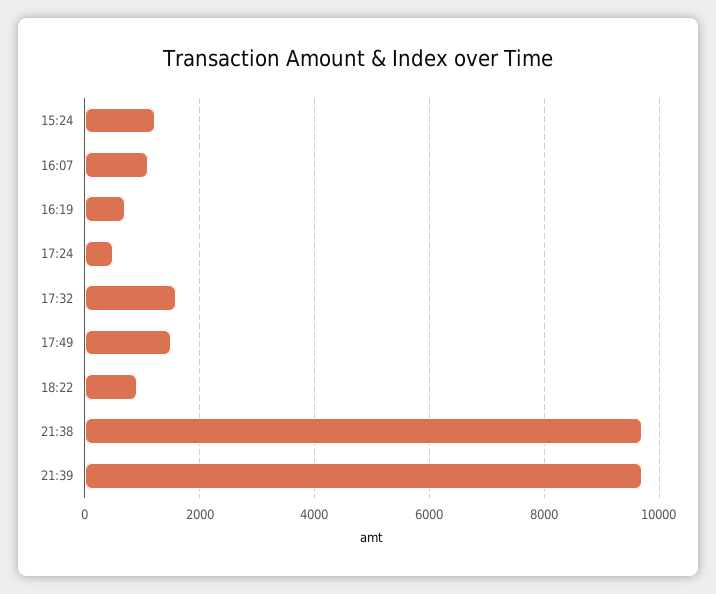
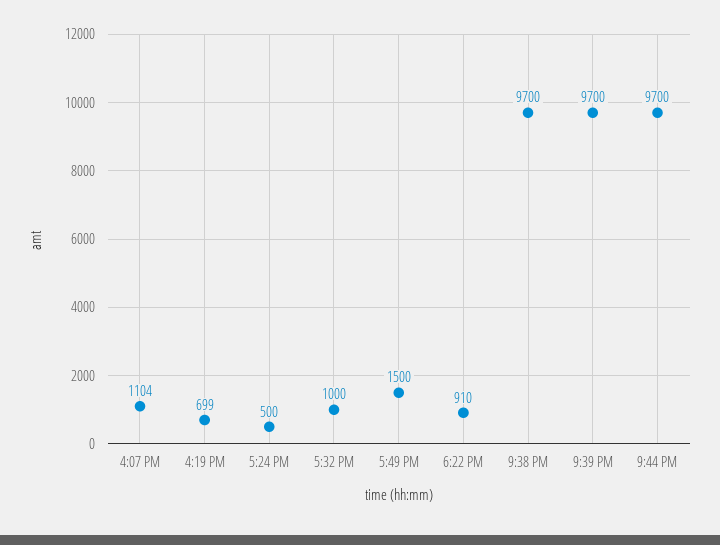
15:24: 1200 -> none
17:32: 1600 -> 1000
9:44 PM: none -> 9700

